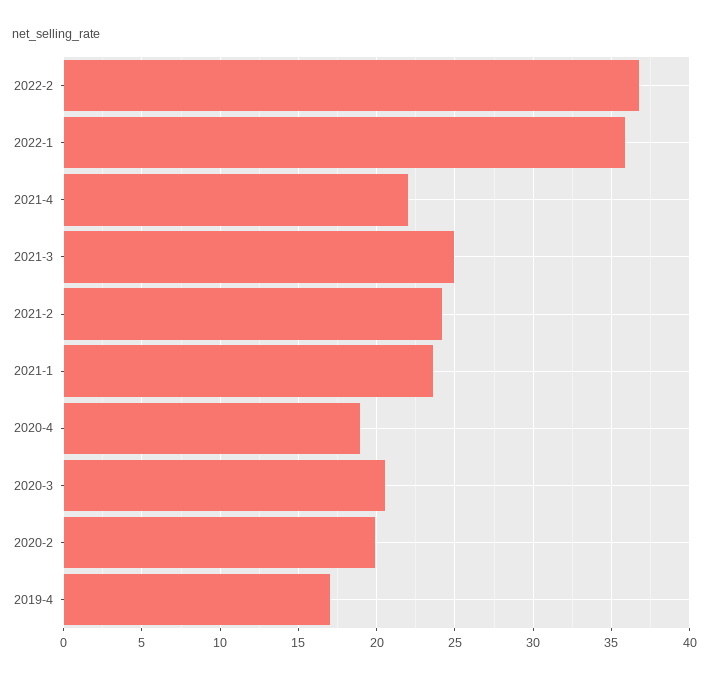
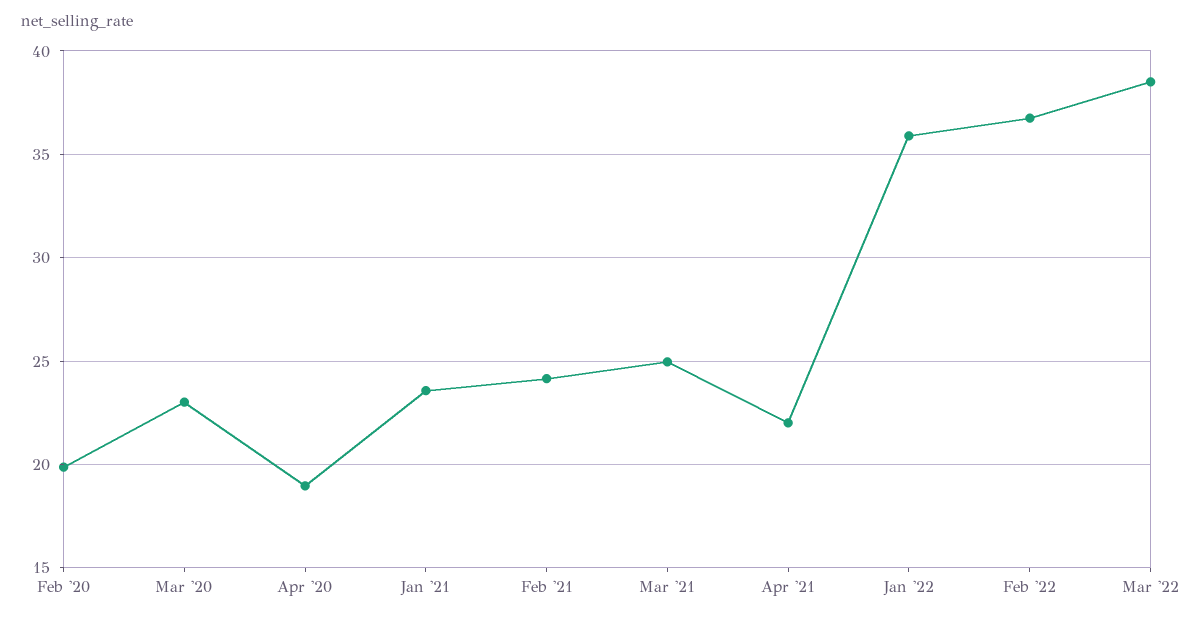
2020-3: 20.5 -> 23
2019-4: 17 -> none
Mar '22: none -> 38.5

